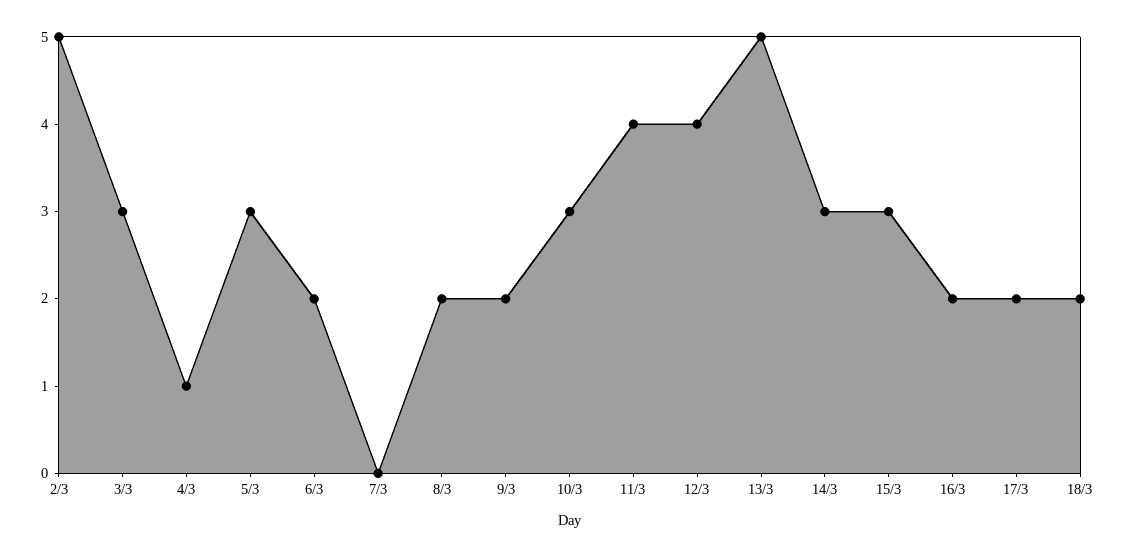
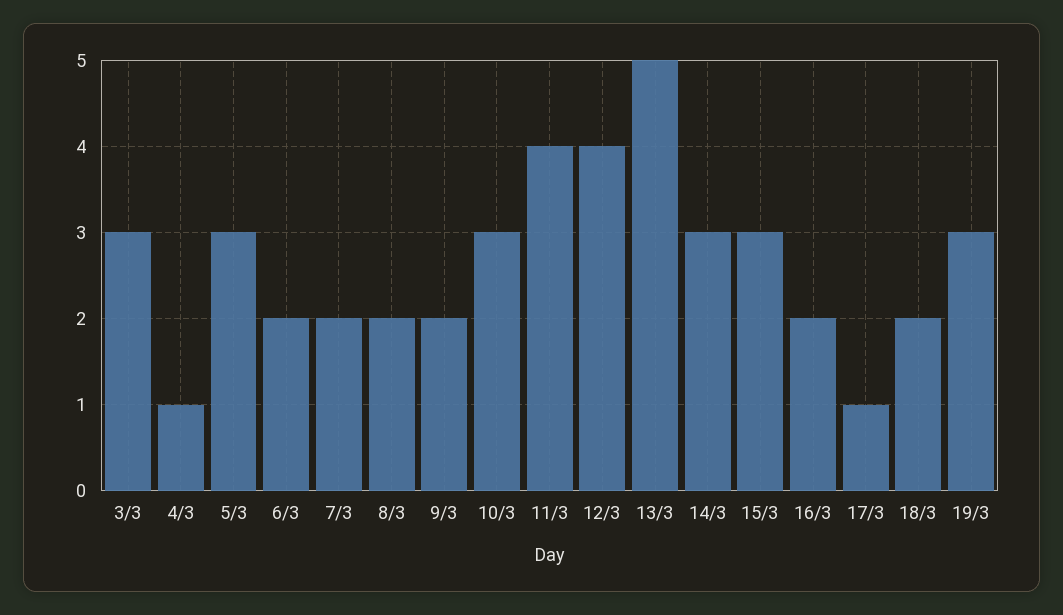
2/3: 5 -> none
7/3: 0 -> 2
17/3: 2 -> 1
19/3: none -> 3

